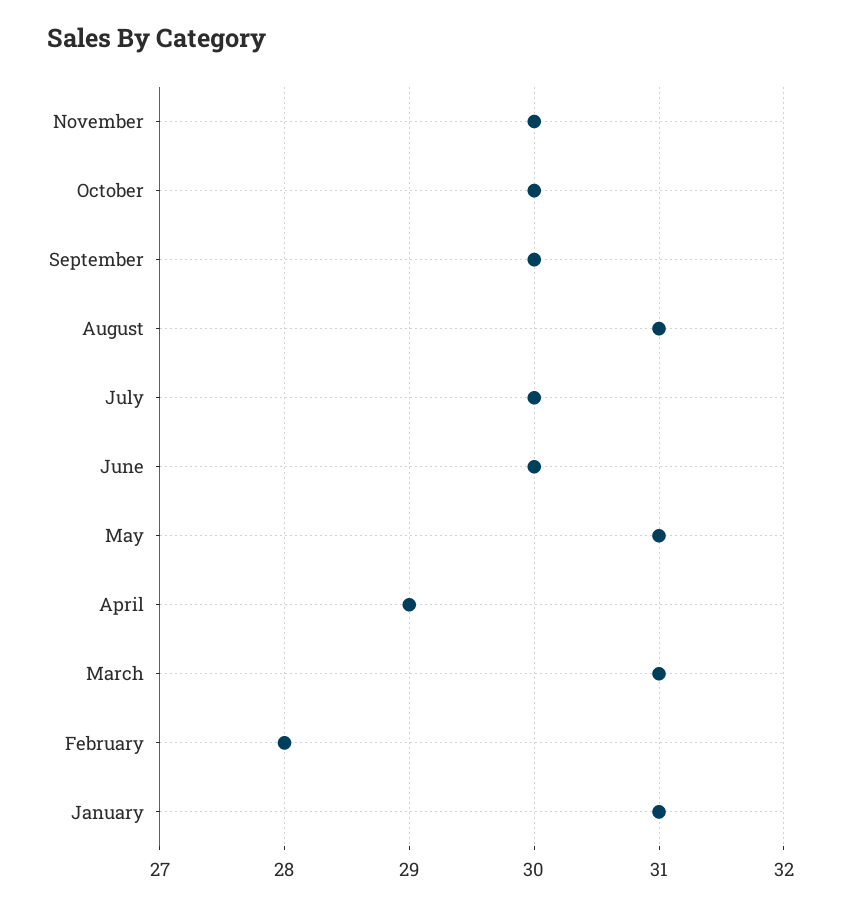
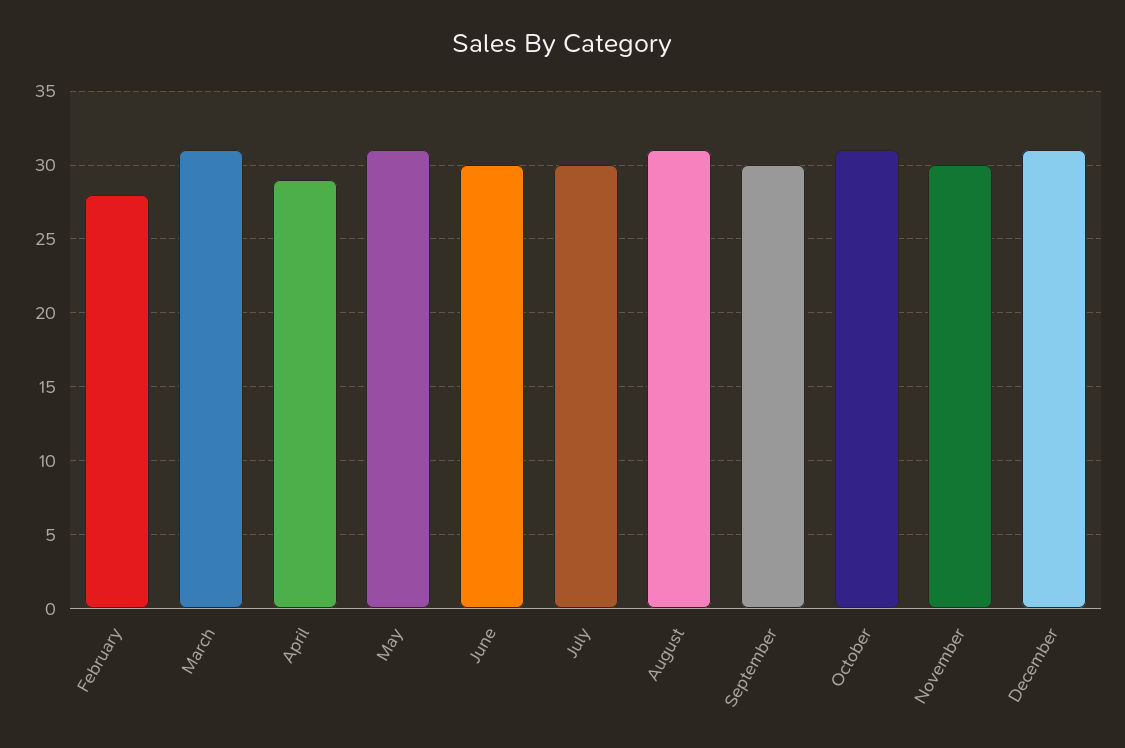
October: 30 -> 31
January: 31 -> none
December: none -> 31

